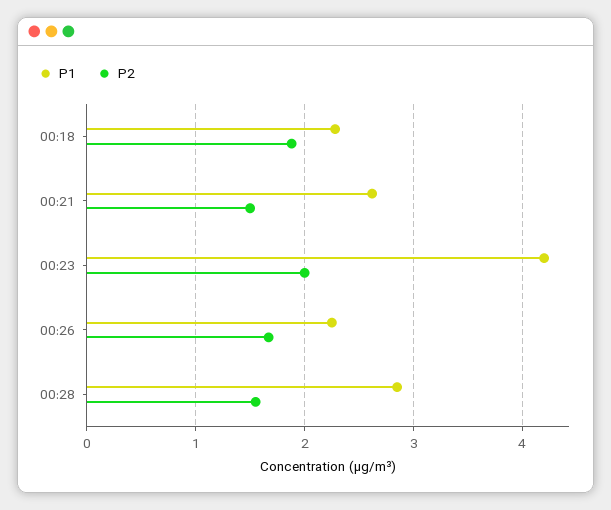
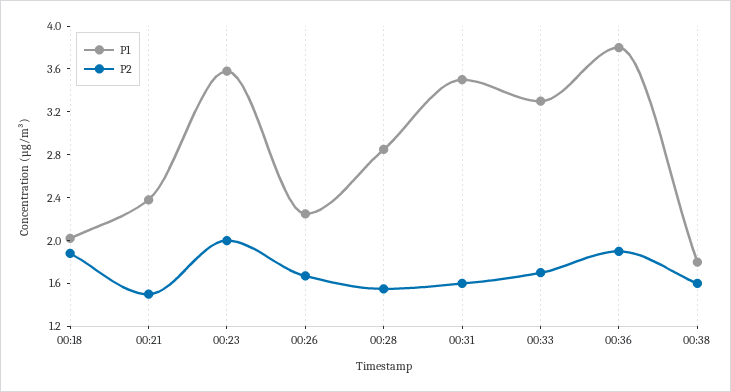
P1, 00:18: 2.3 -> 2
P1, 00:21: 2.6 -> 2.4
P1, 00:23: 4.2 -> 3.6
P1, 00:31: none -> 3.5
P2, 00:31: none -> 1.6
P1, 00:33: none -> 3.3
P2, 00:33: none -> 1.7
P1, 00:36: none -> 3.8
P2, 00:36: none -> 1.9
P1, 00:38: none -> 1.8
P2, 00:38: none -> 1.6

